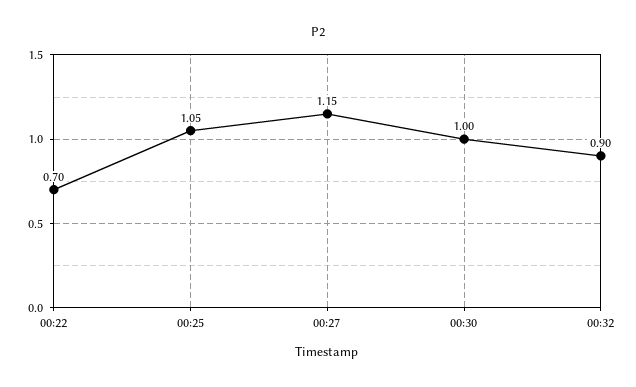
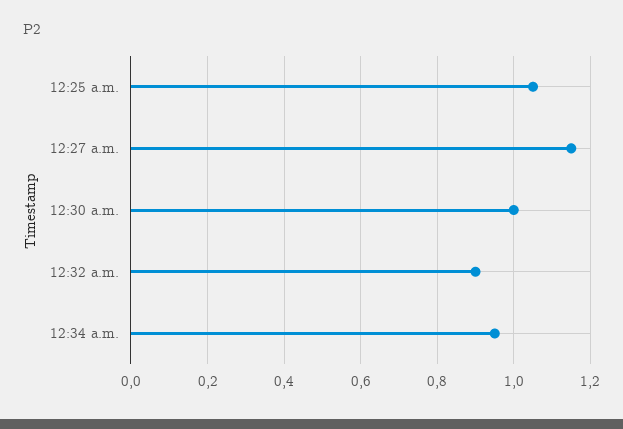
00:22: 0.7 -> none
12:34 a.m.: none -> 0.95

